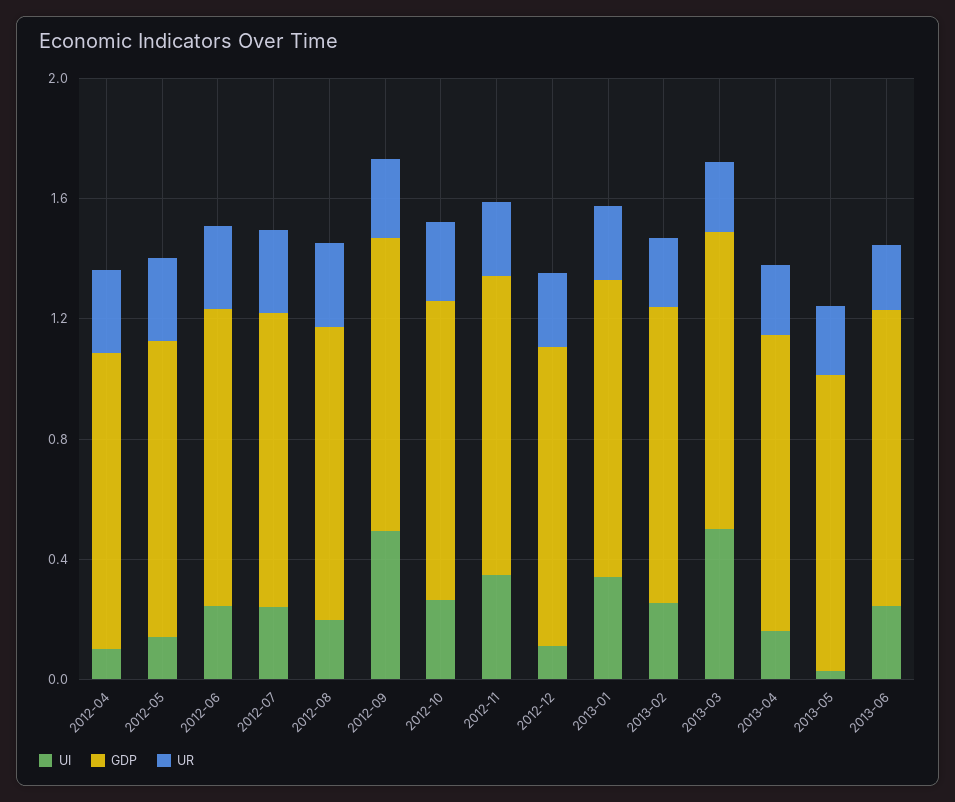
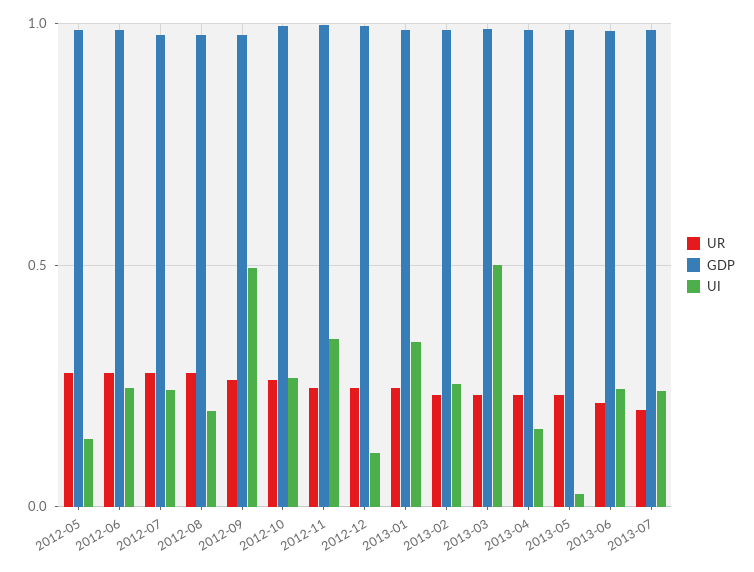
UI, 2012-04: 0.1 -> none
GDP, 2012-04: 1 -> none
UR, 2012-04: 0.3 -> none
UR, 2013-07: none -> 0.2
GDP, 2013-07: none -> 1
UI, 2013-07: none -> 0.25

